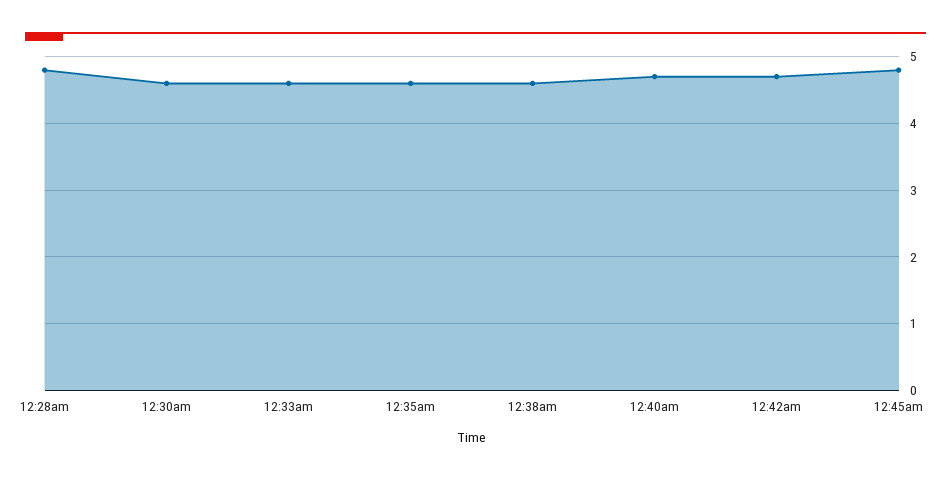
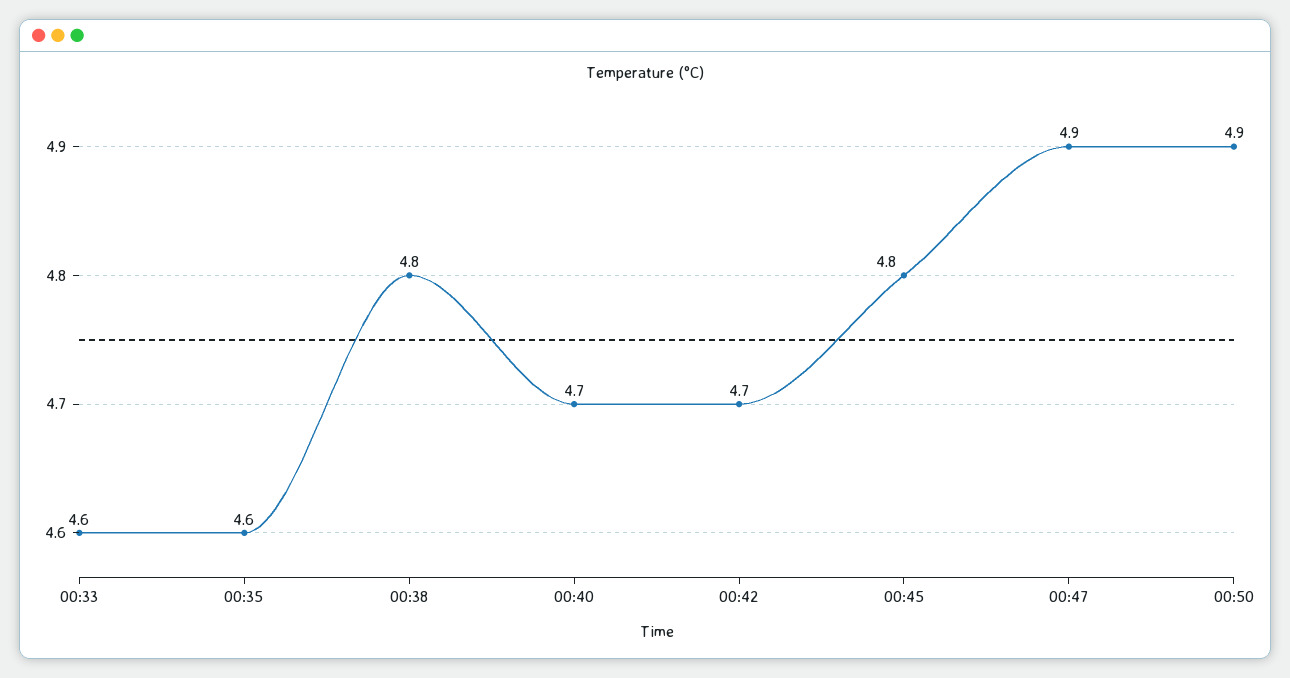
12:28am: 4.8 -> none
12:30am: 4.6 -> none
12:38am: 4.6 -> 4.8
00:47: none -> 4.9
00:50: none -> 4.9

